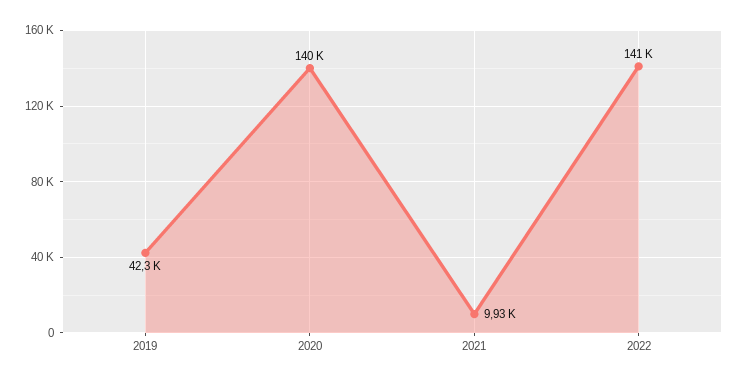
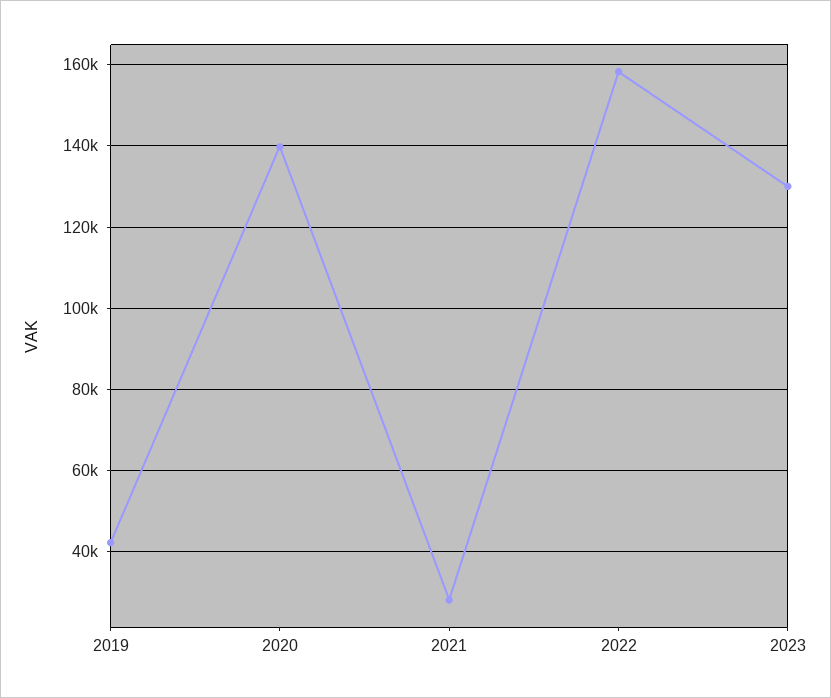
2021: 9930 -> 28000
2022: 141000 -> 158000
2023: none -> 130000

